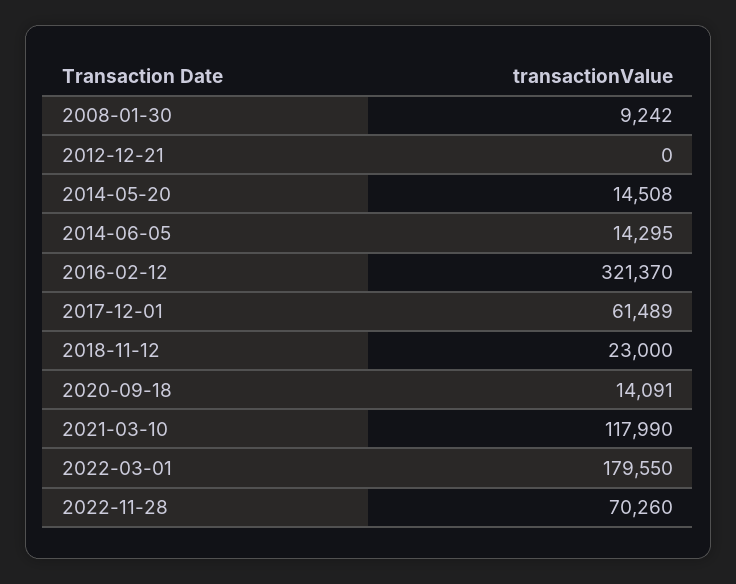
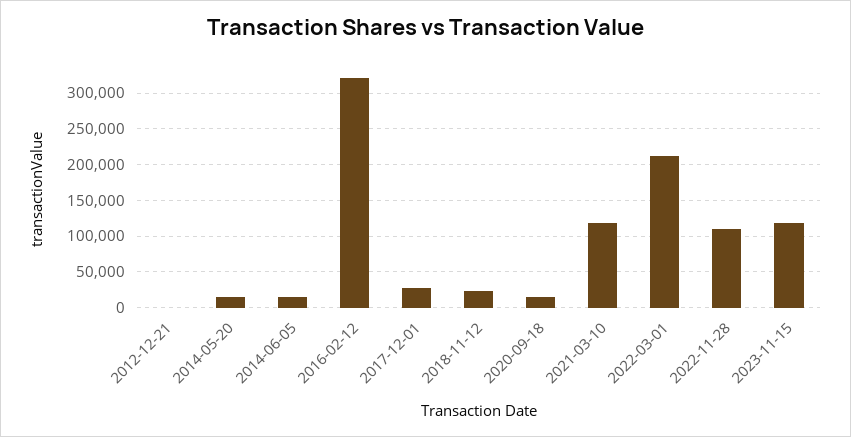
2008-01-30: 9242 -> none
2017-12-01: 61489 -> 30000
2022-03-01: 179550 -> 210000
2022-11-28: 70260 -> 110000
2023-11-15: none -> 120000

